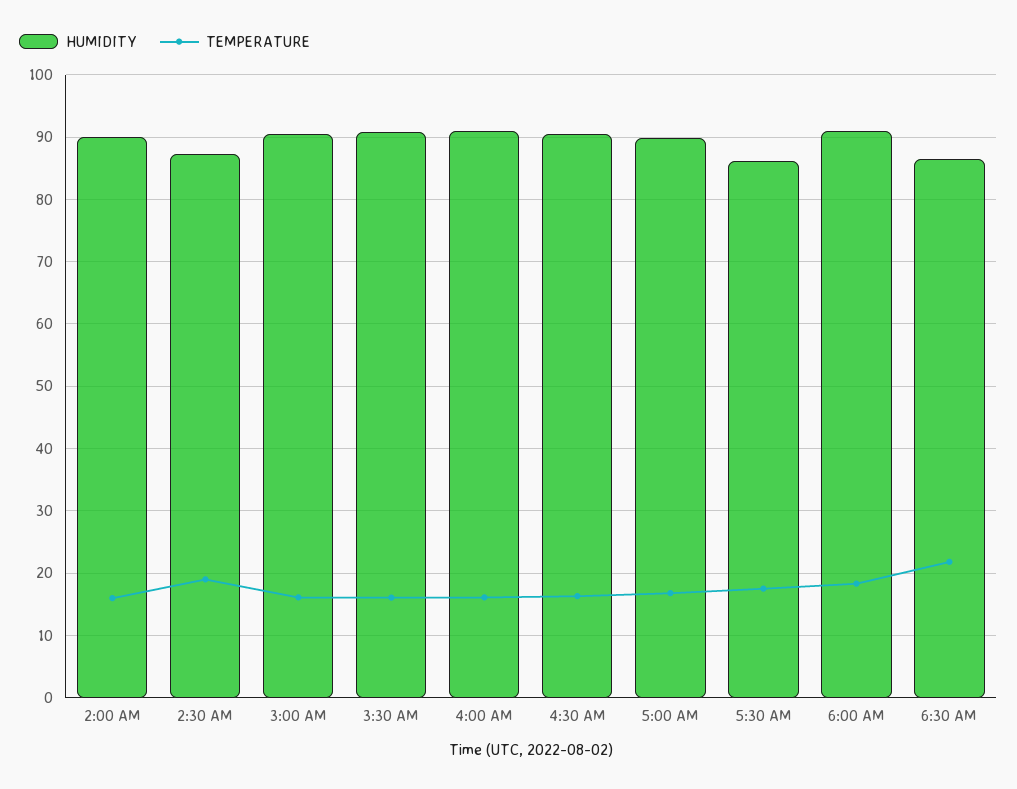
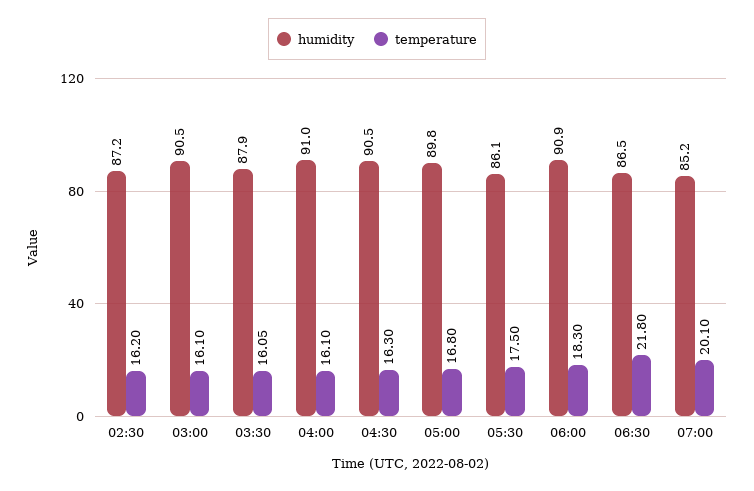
HUMIDITY, 2:00 AM: 90 -> none
TEMPERATURE, 2:00 AM: 16 -> none
TEMPERATURE, 2:30 AM: 19 -> 16.2
HUMIDITY, 3:30 AM: 91 -> 87.9
HUMIDITY, 07:00: none -> 85.2
TEMPERATURE, 07:00: none -> 20.1

